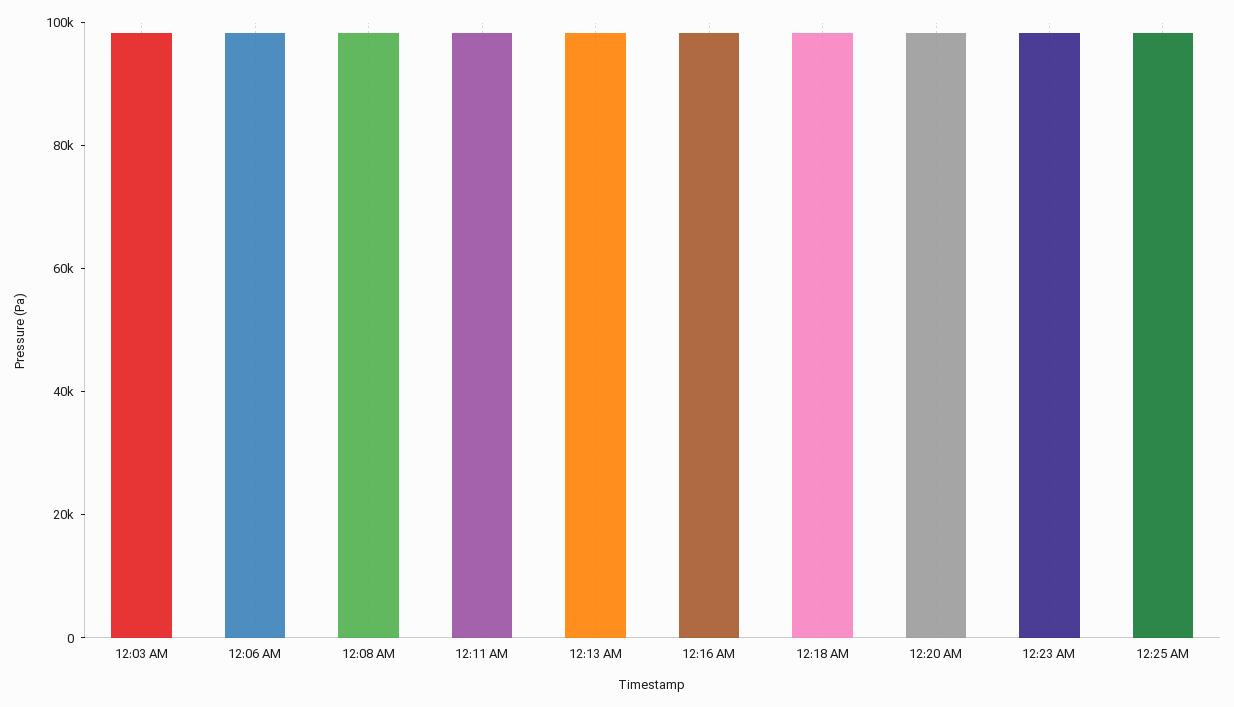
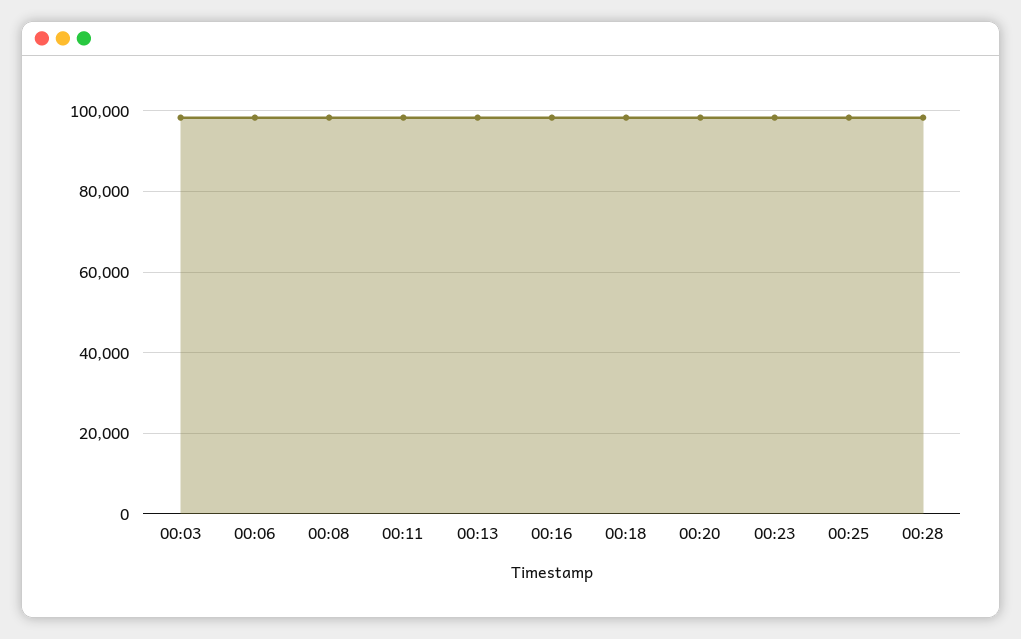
00:28: none -> 98000

